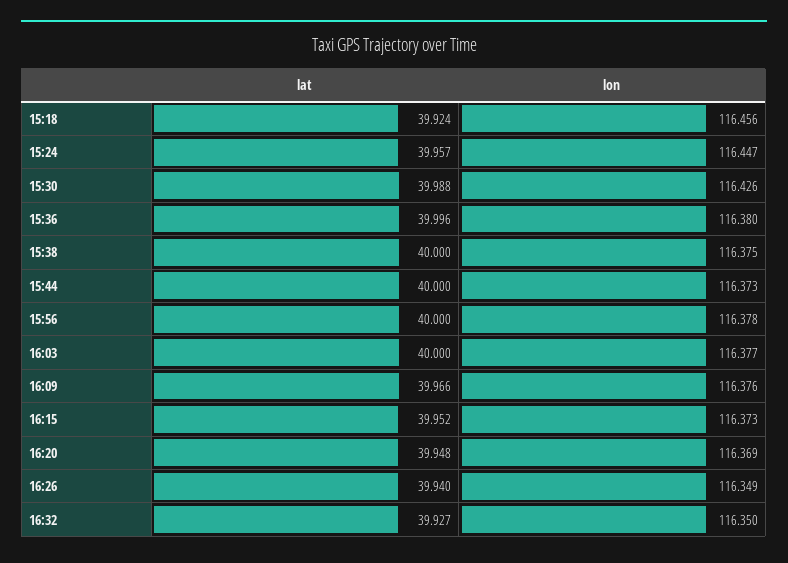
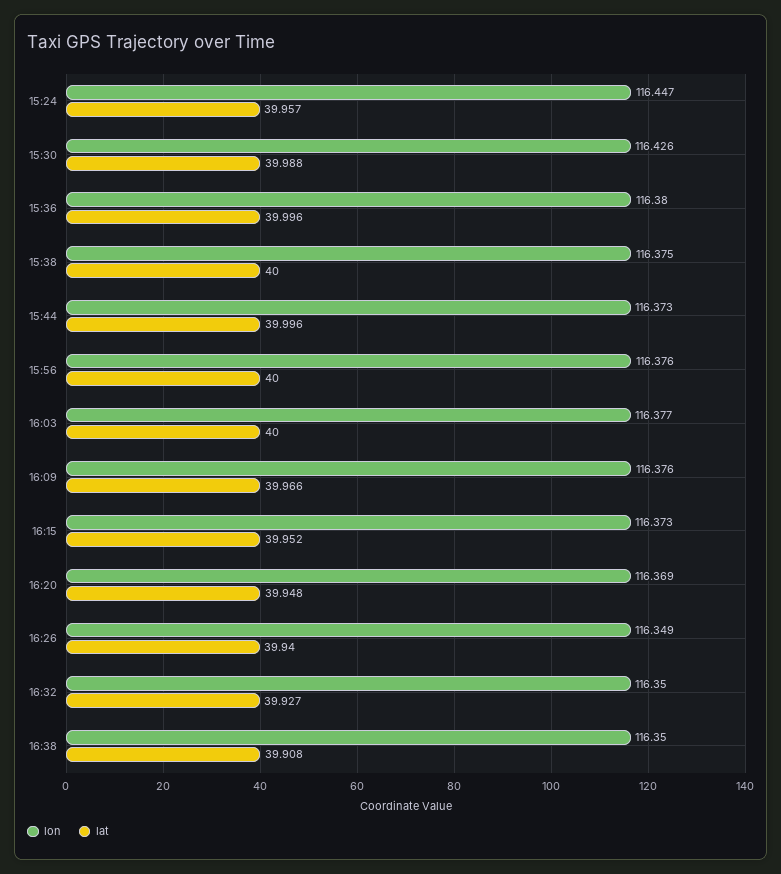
lat, 15:18: 39.924 -> none
lon, 15:18: 116.456 -> none
lat, 15:44: 40 -> 39.996
lon, 15:56: 116.378 -> 116.376
lon, 16:38: none -> 116.35
lat, 16:38: none -> 39.908

